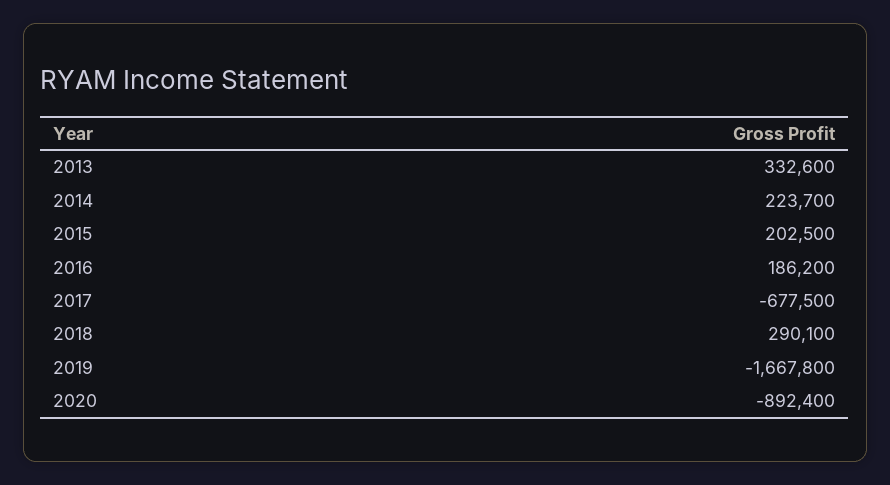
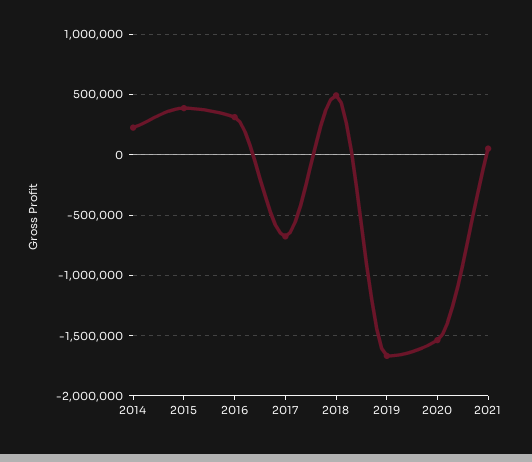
2013: 332600 -> none
2015: 202500 -> 400000
2016: 186200 -> 300000
2018: 290100 -> 500000
2020: -892400 -> -1550000
2021: none -> 50000

